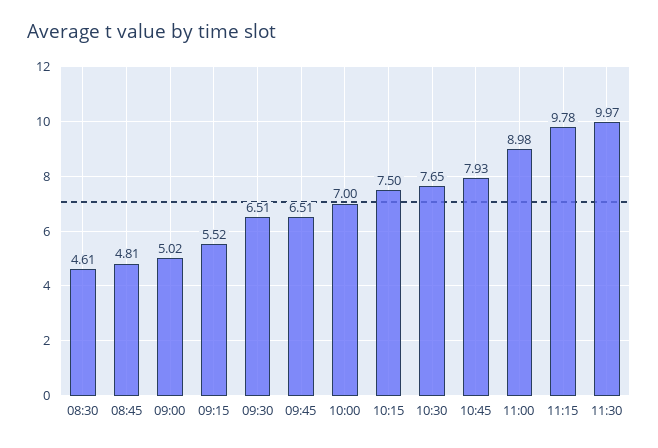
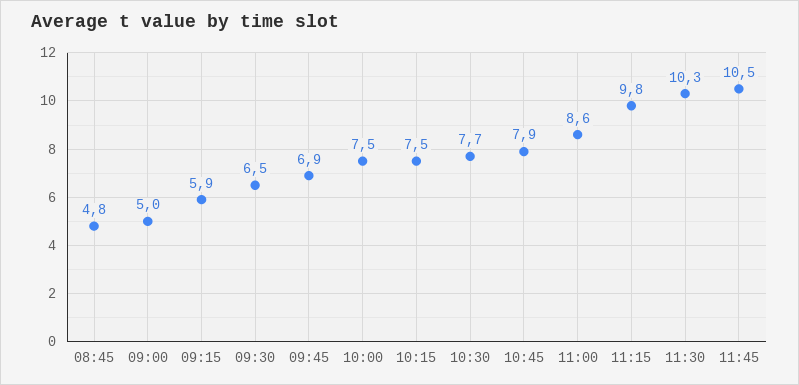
08:30: 4.61 -> none
09:15: 5.52 -> 5.9
09:45: 6.51 -> 6.9
10:00: 7 -> 7.5
11:00: 8.98 -> 8.6
11:30: 9.97 -> 10.3
11:45: none -> 10.5

